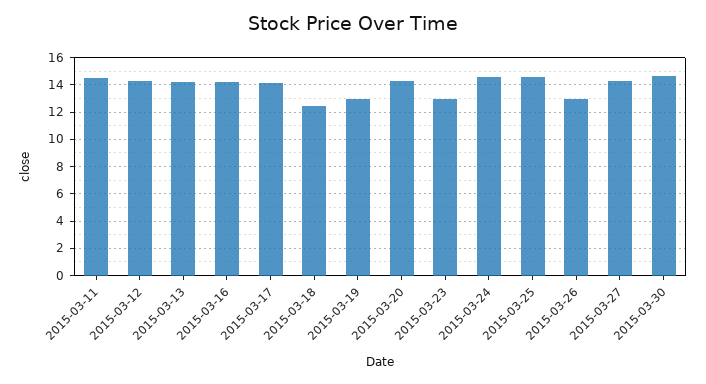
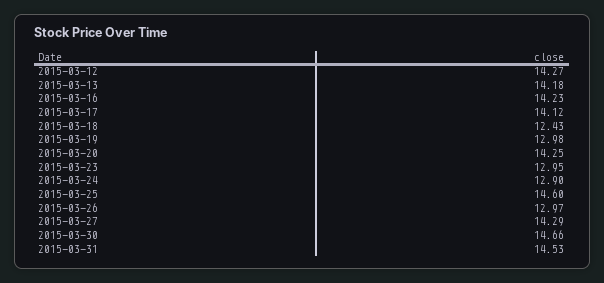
2015-03-11: 14.5 -> none
2015-03-24: 14.5 -> 12.9
2015-03-31: none -> 14.53

